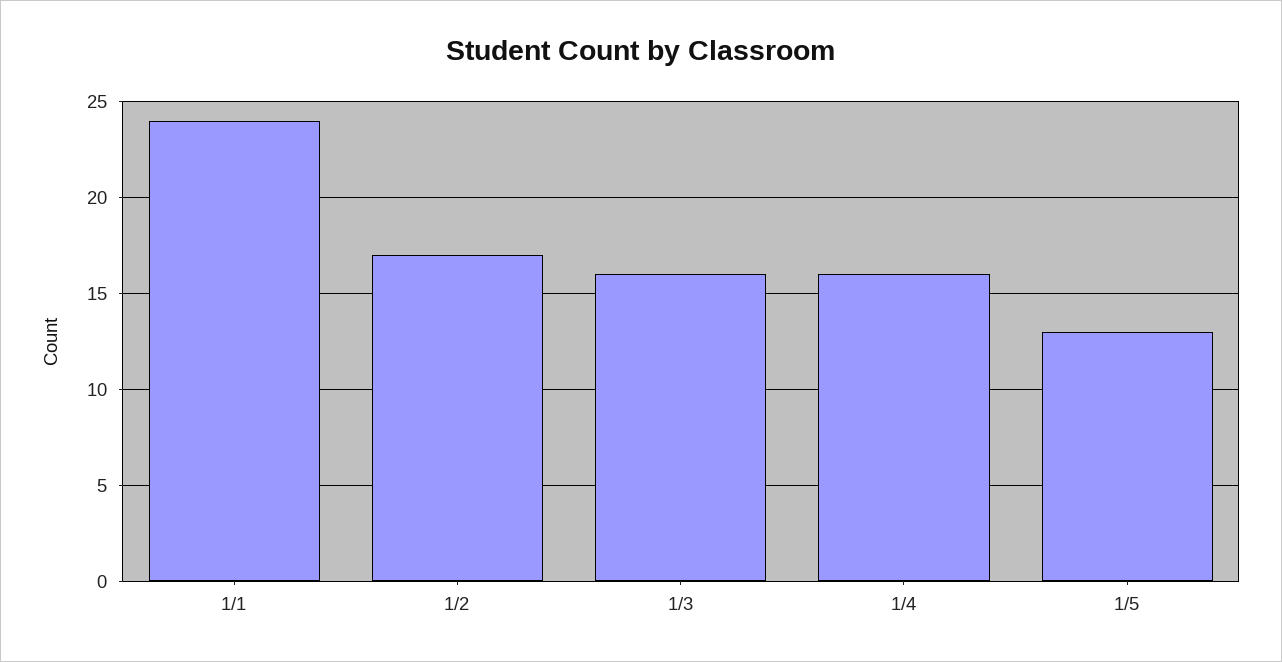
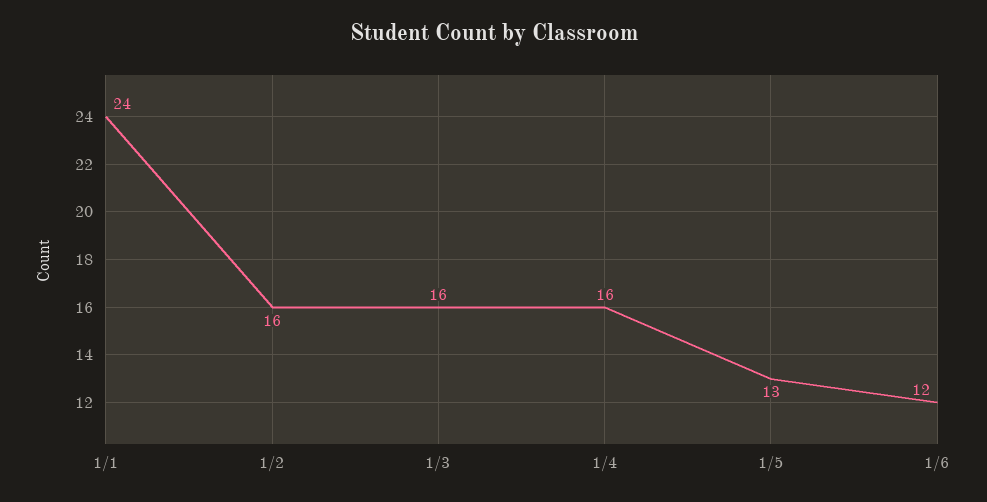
1/2: 17 -> 16
1/6: none -> 12

